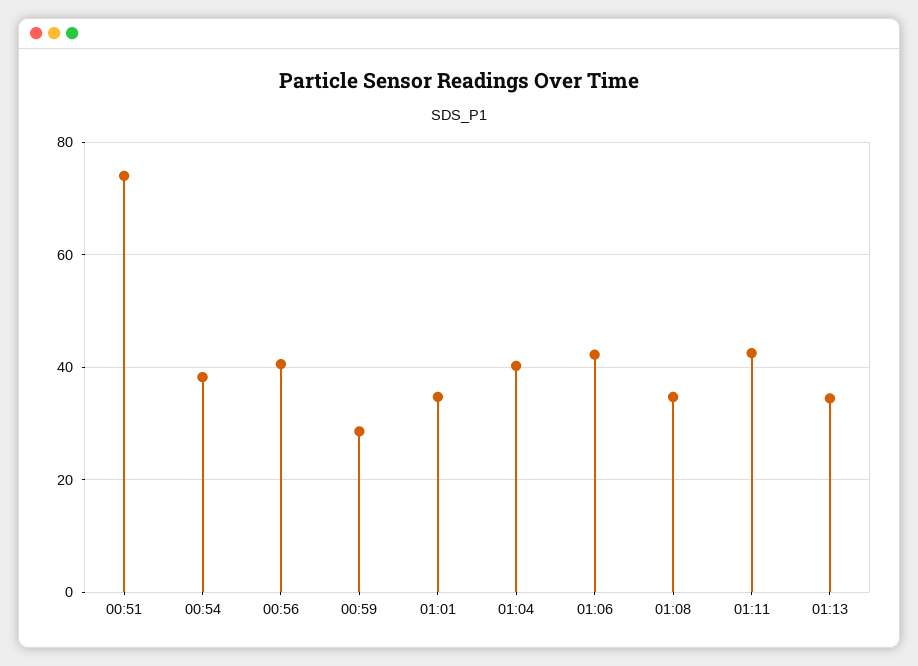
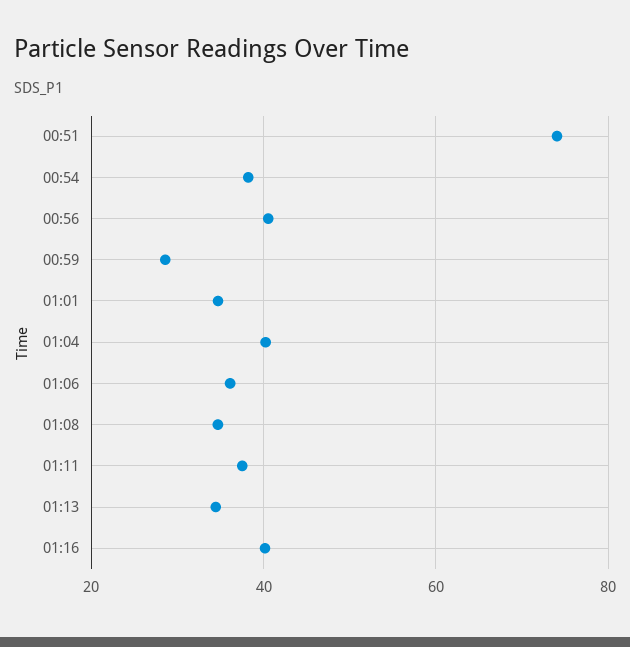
01:06: 42 -> 36
01:11: 42 -> 38
01:16: none -> 40

